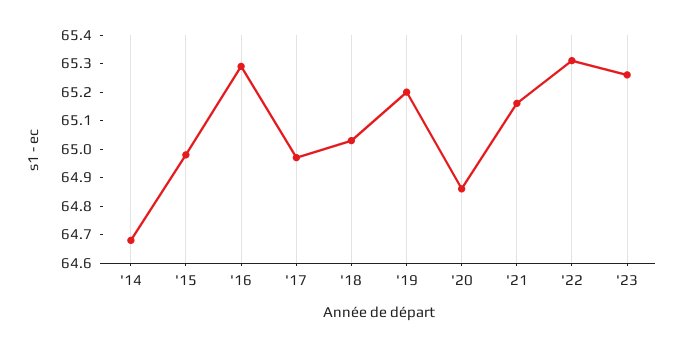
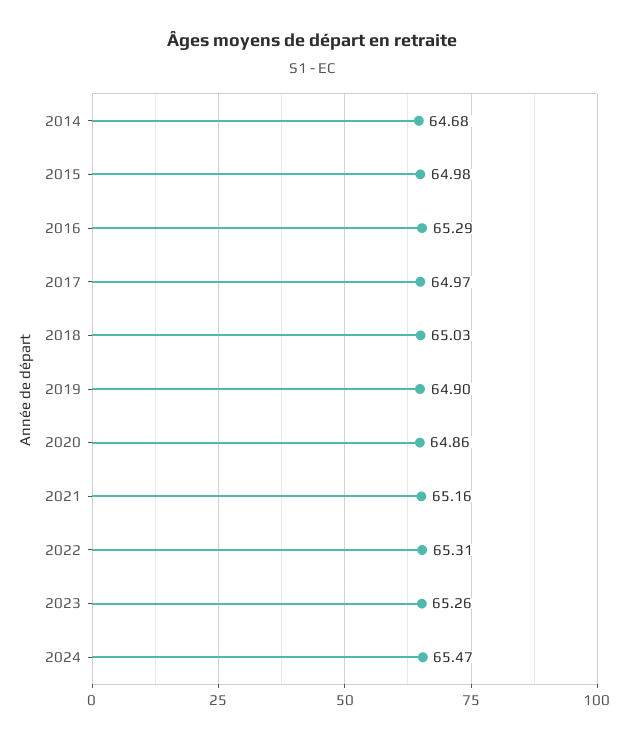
'19: 65.2 -> 64.9
2024: none -> 65.47

